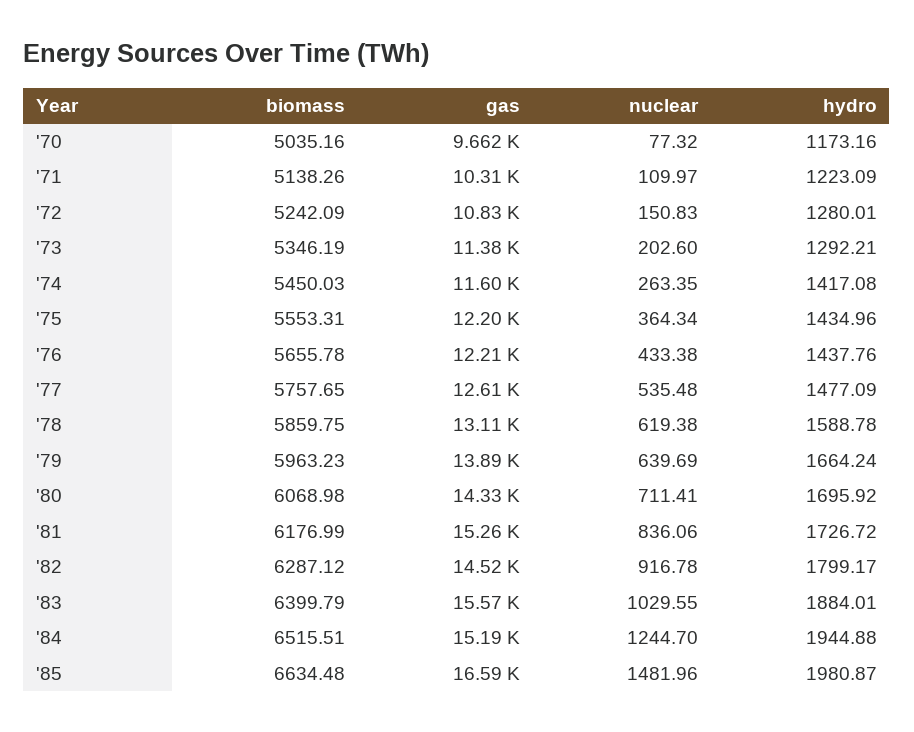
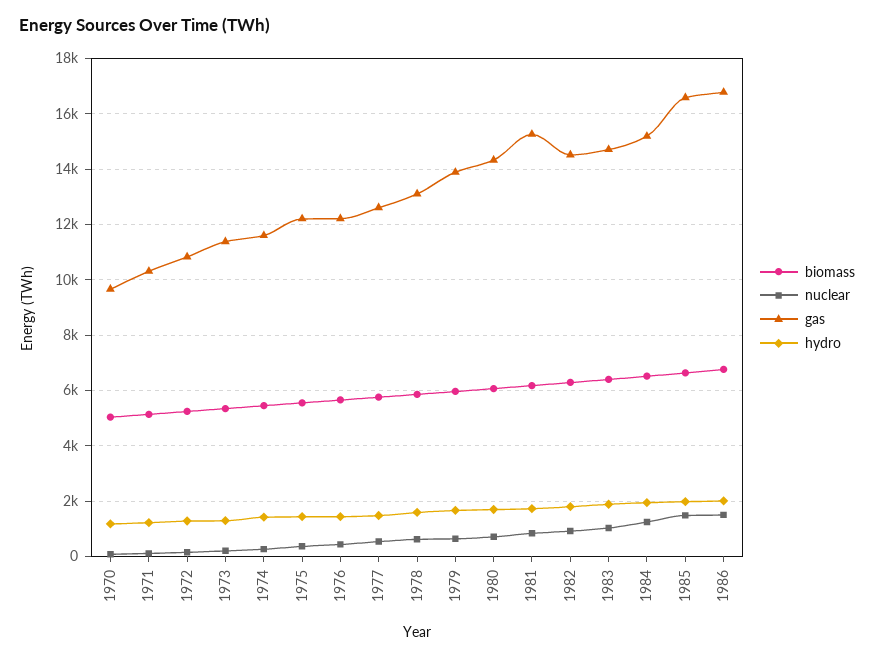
gas, '83: 15570 -> 14750
biomass, 1986: none -> 6750
nuclear, 1986: none -> 1500
gas, 1986: none -> 16750
hydro, 1986: none -> 2000

